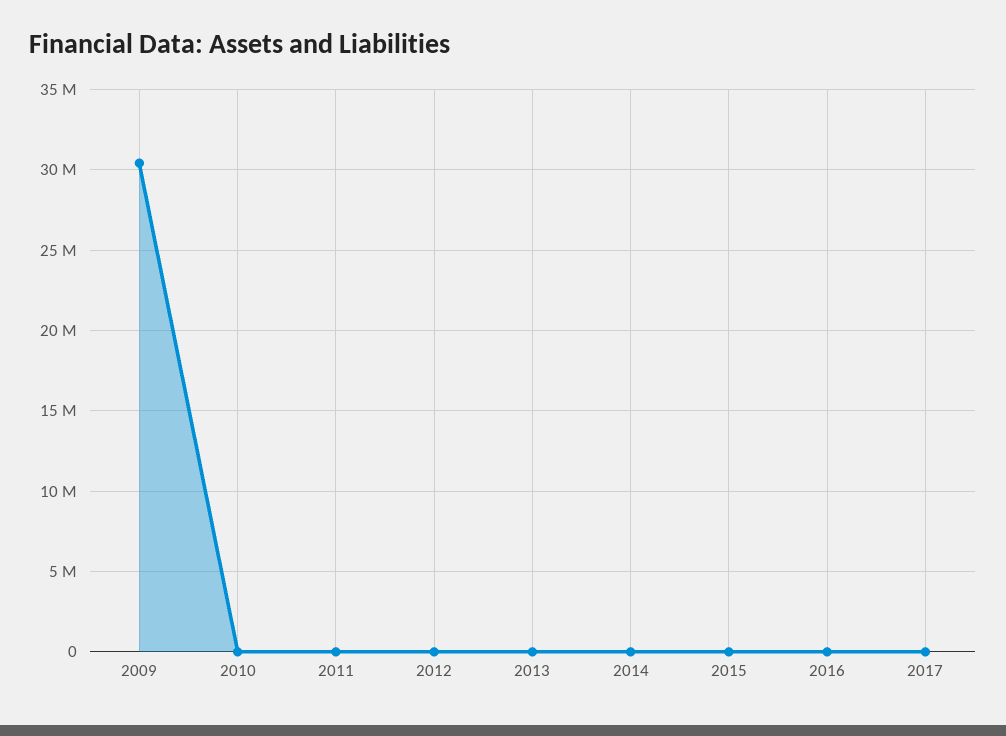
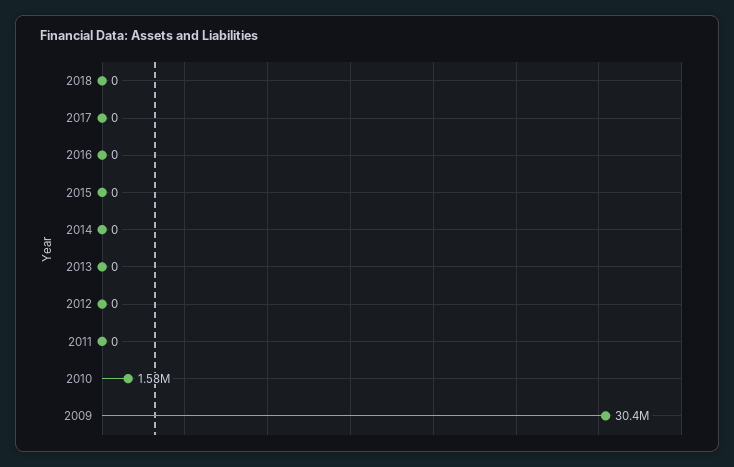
2010: 0 -> 1580000
2018: none -> 0

